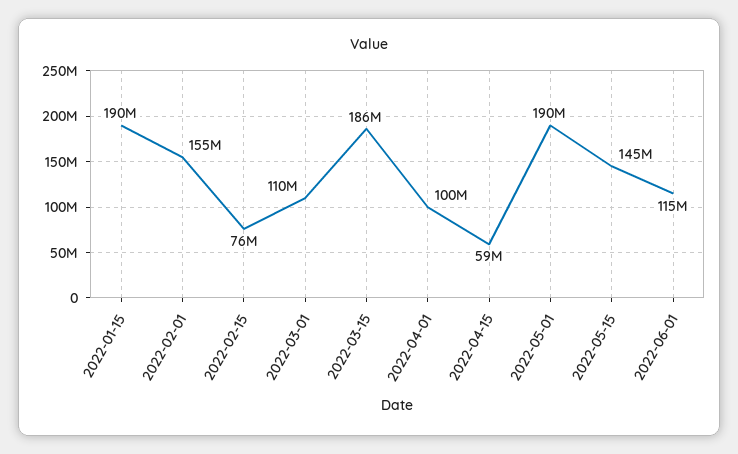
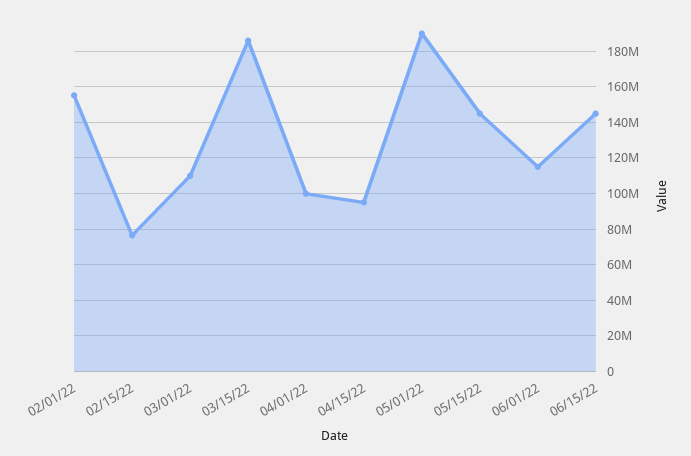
2022-01-15: 190000000 -> none
2022-04-15: 59000000 -> 95000000
06/15/22: none -> 145000000

